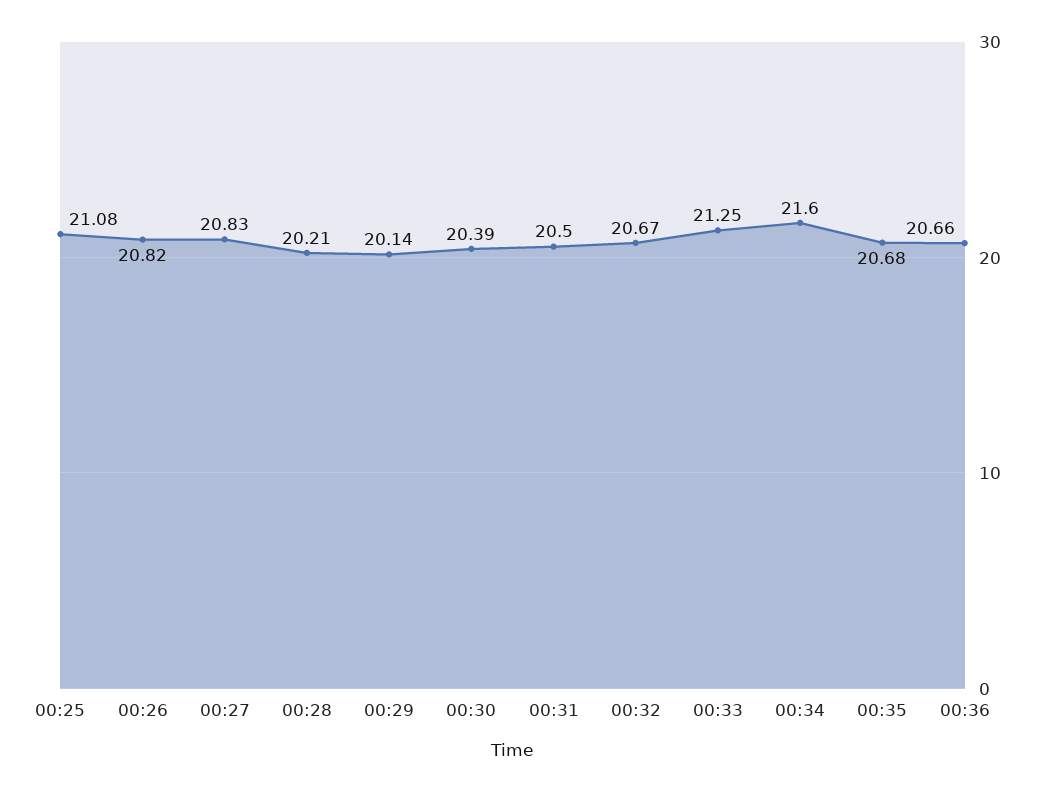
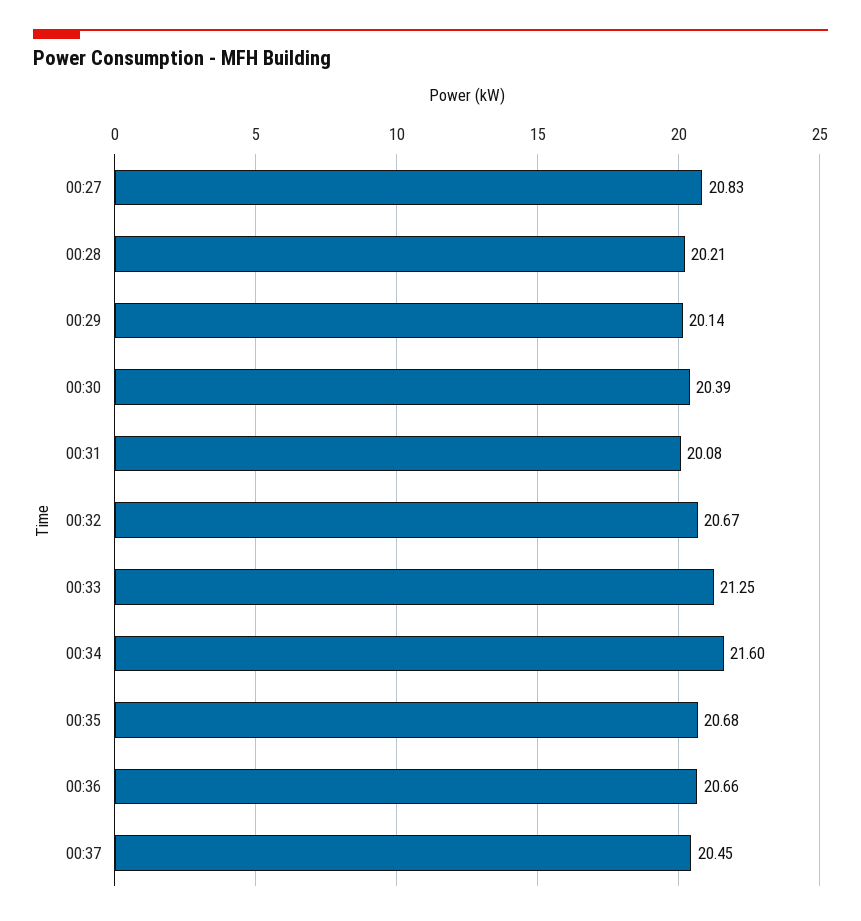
00:25: 21.08 -> none
00:26: 20.82 -> none
00:31: 20.5 -> 20.08
00:37: none -> 20.45

